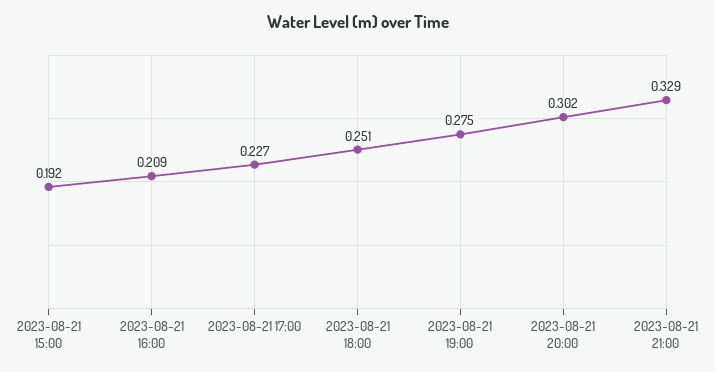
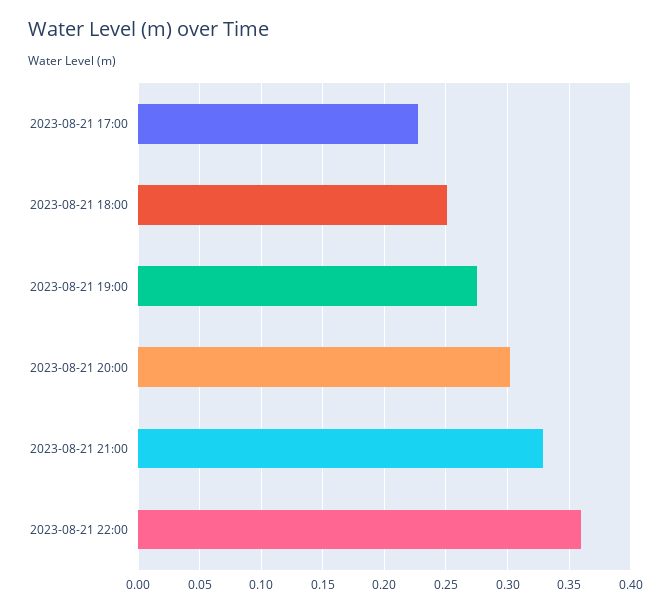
2023-08-21 15:00: 0.192 -> none
2023-08-21 16:00: 0.209 -> none
2023-08-21 22:00: none -> 0.36

